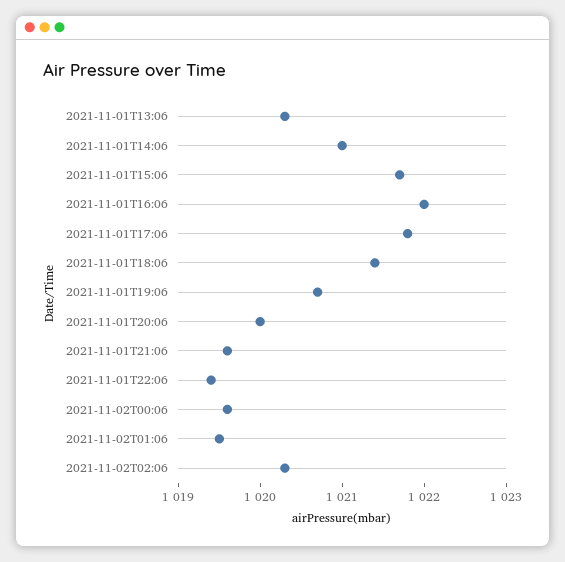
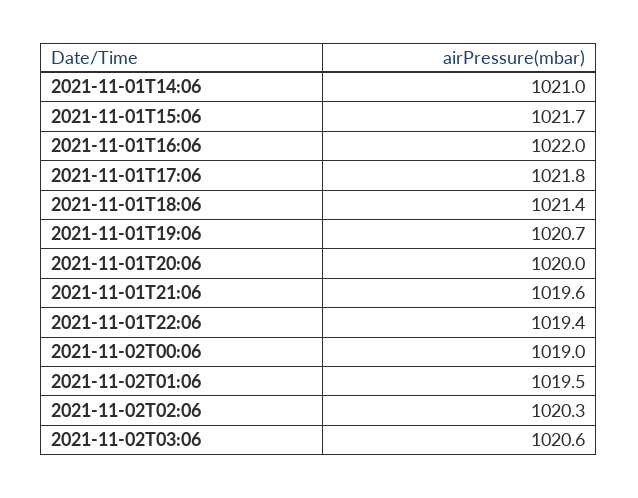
2021-11-01T13:06: 1020.3 -> none
2021-11-02T00:06: 1019.6 -> 1019
2021-11-02T03:06: none -> 1020.6

